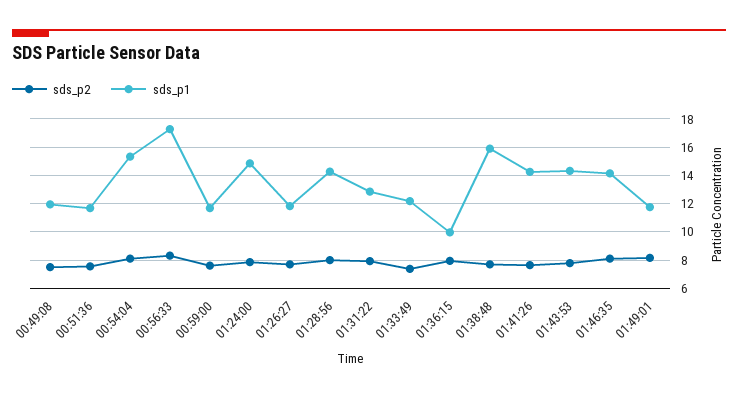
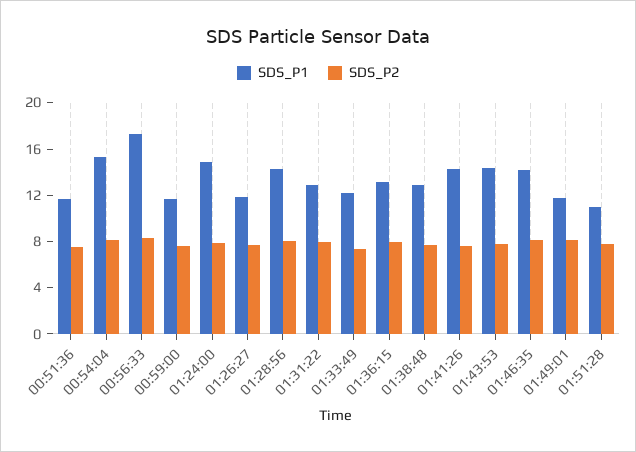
sds_p2, 00:49:08: 7.5 -> none
sds_p1, 00:49:08: 12 -> none
sds_p1, 01:36:15: 10 -> 13
sds_p1, 01:38:48: 16 -> 13
sds_p1, 01:51:28: none -> 11
sds_p2, 01:51:28: none -> 8

